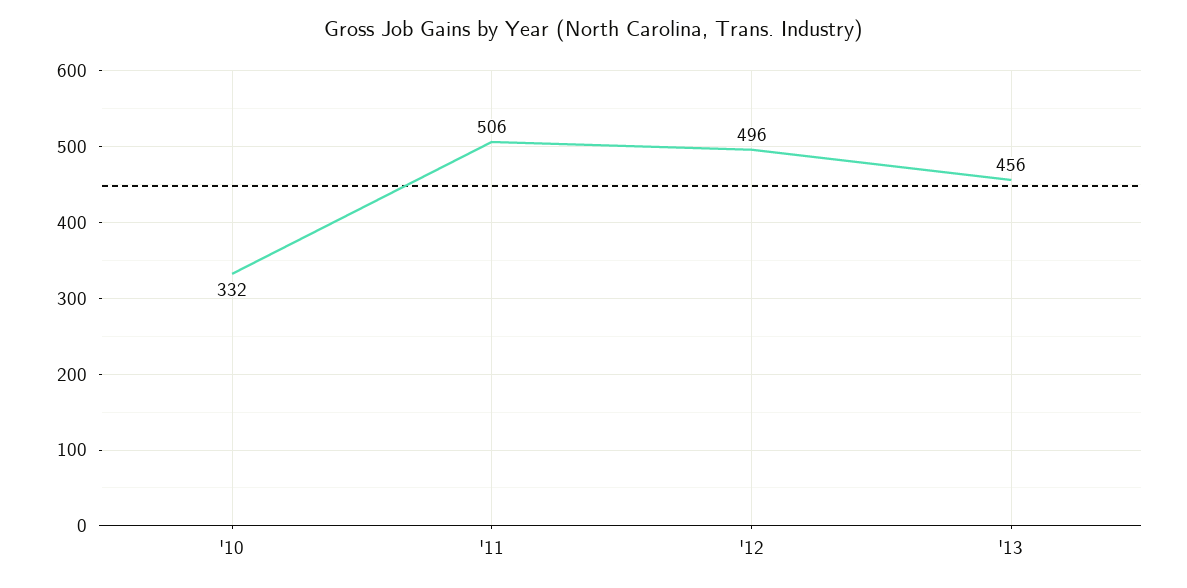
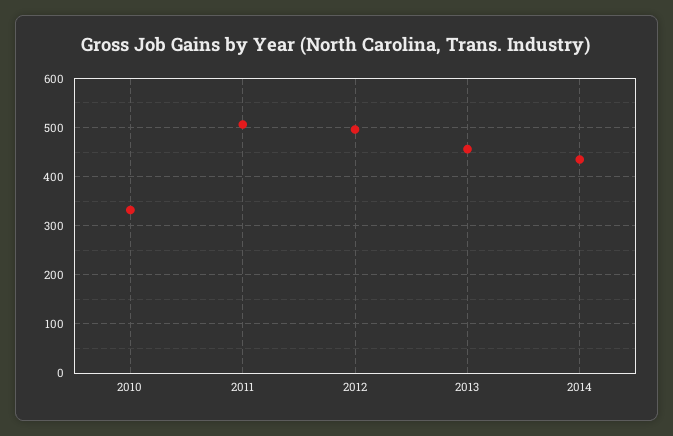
2014: none -> 440

